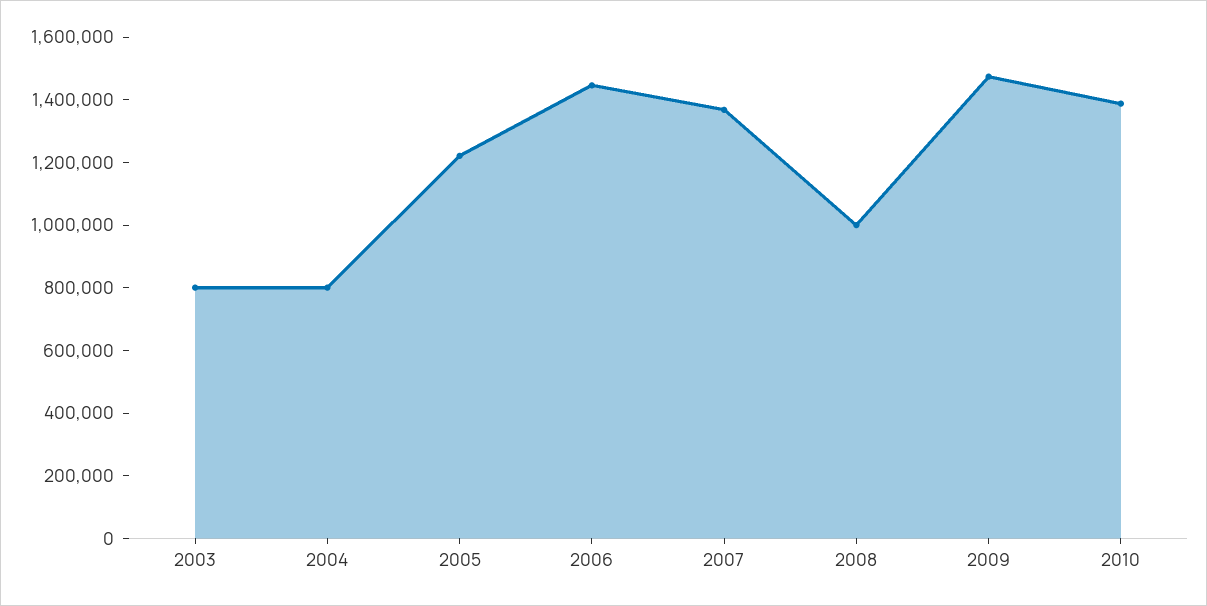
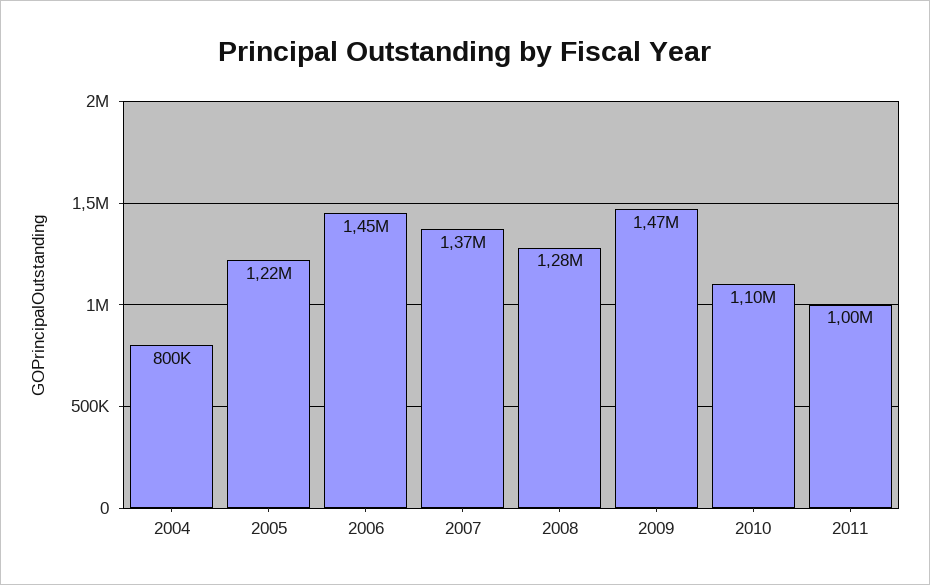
2003: 800000 -> none
2008: 1000000 -> 1280000
2010: 1400000 -> 1100000
2011: none -> 1000000

